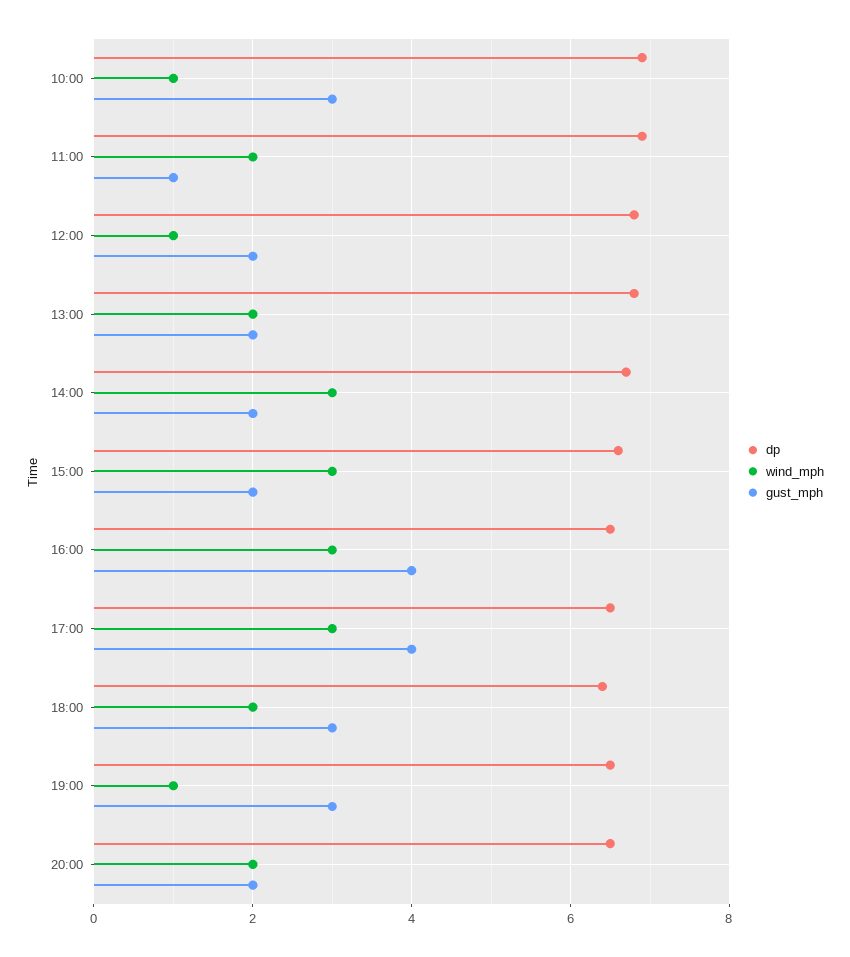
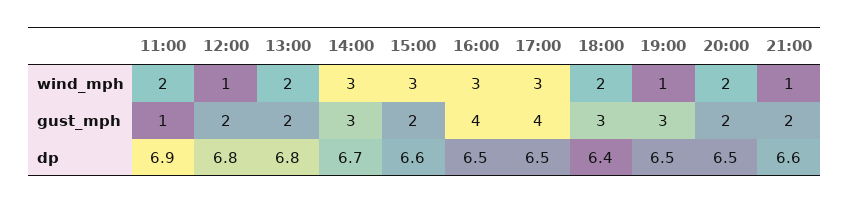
dp, 10:00: 7 -> none
wind_mph, 10:00: 1 -> none
gust_mph, 10:00: 3 -> none
gust_mph, 14:00: 2 -> 3
wind_mph, 21:00: none -> 1
gust_mph, 21:00: none -> 2
dp, 21:00: none -> 6.6

